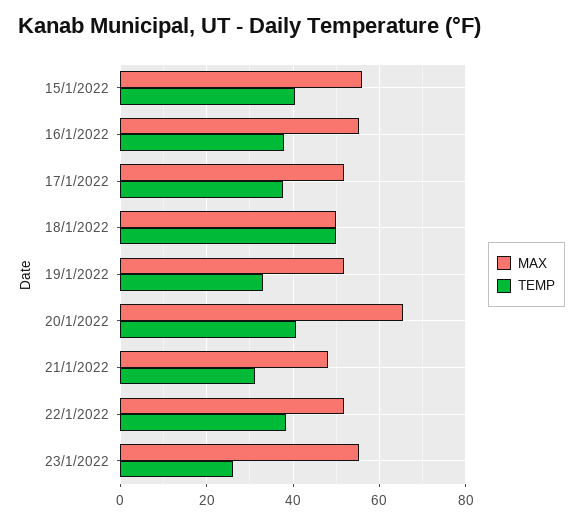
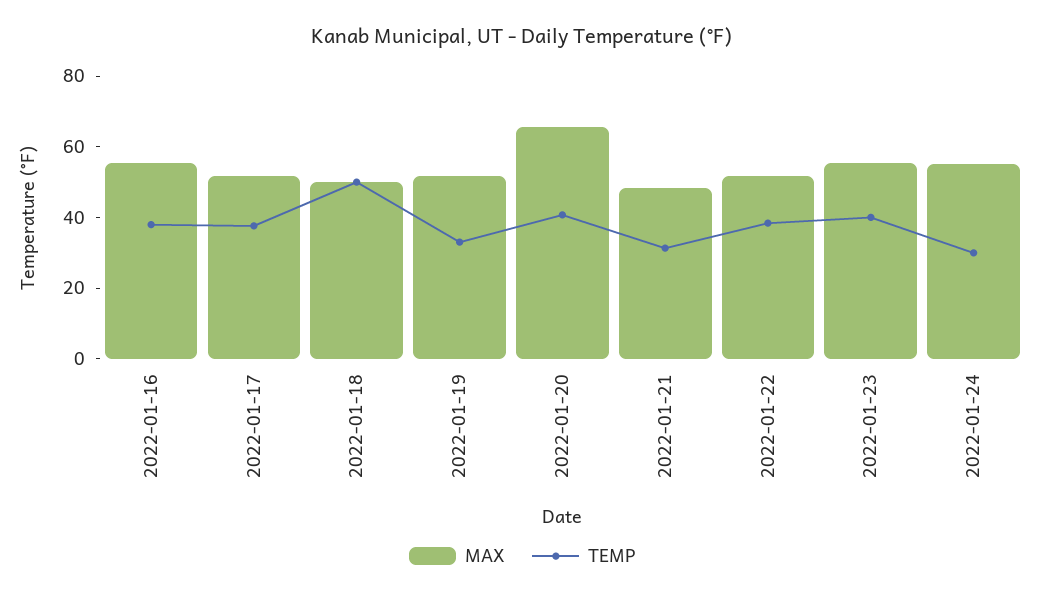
MAX, 15/1/2022: 56 -> none
TEMP, 15/1/2022: 40 -> none
TEMP, 23/1/2022: 26 -> 40
MAX, 2022-01-24: none -> 55
TEMP, 2022-01-24: none -> 30

